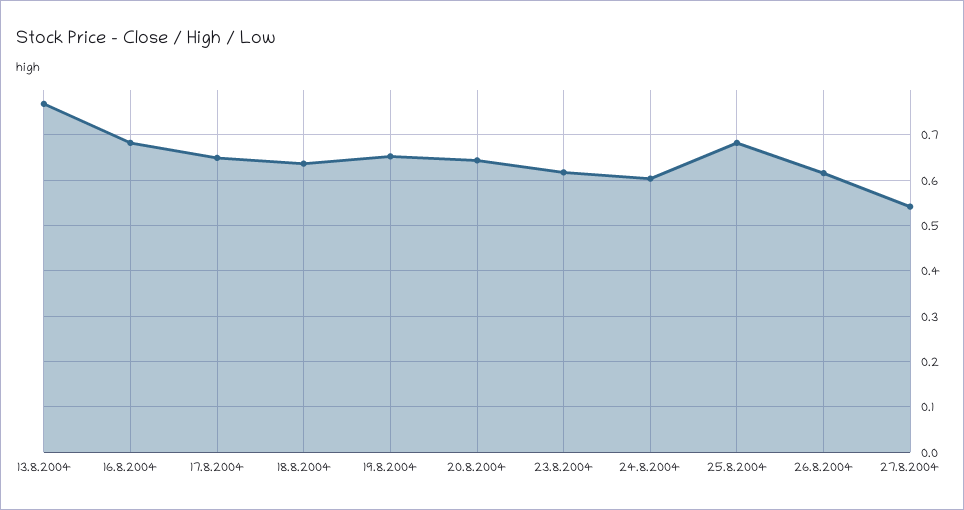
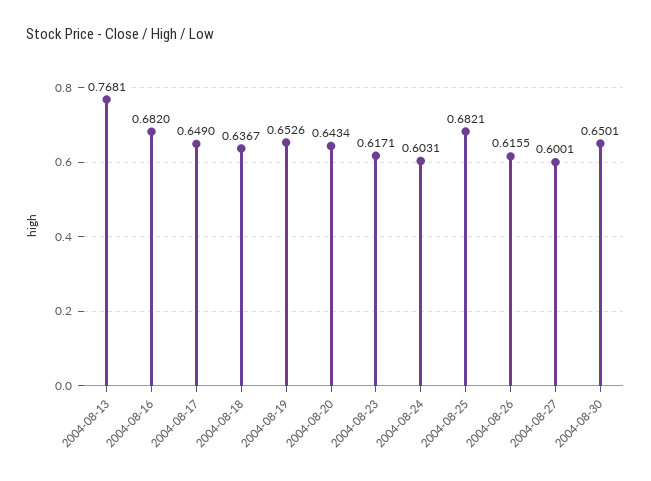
27.8.2004: 0.54 -> 0.6001
2004-08-30: none -> 0.6501

